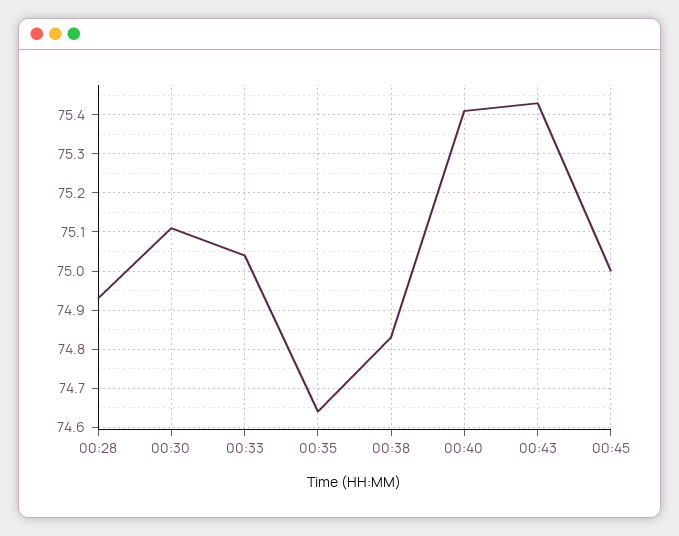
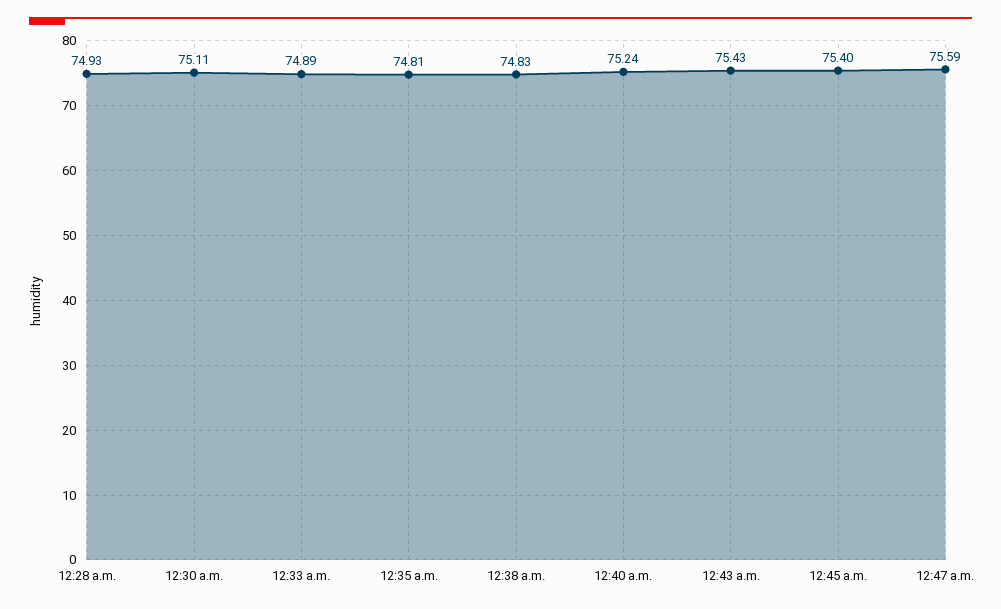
00:33: 75.05 -> 74.89
00:35: 74.65 -> 74.81
00:40: 75.4 -> 75.24
00:45: 75 -> 75.4
12:47 a.m.: none -> 75.59

